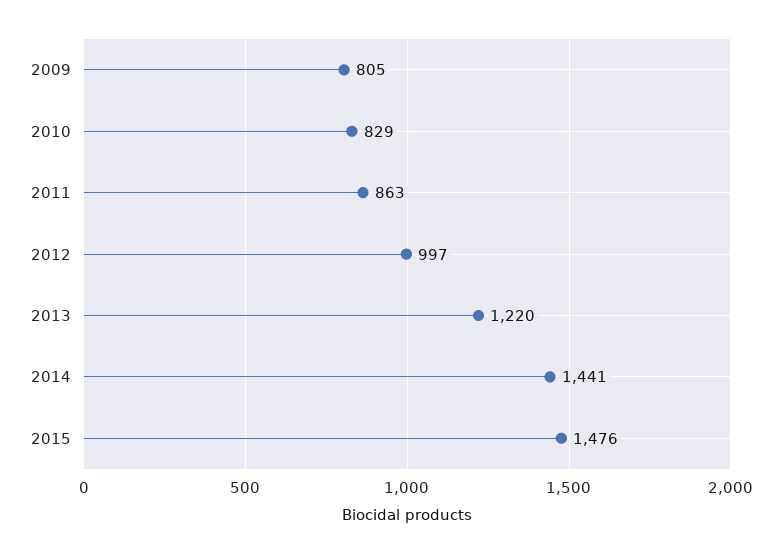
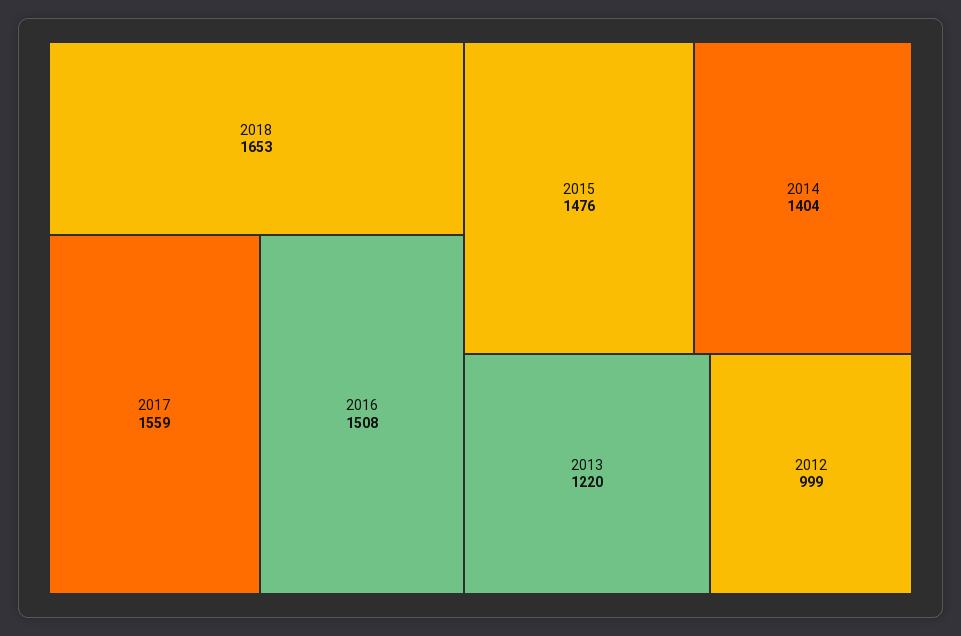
2009: 805 -> none
2010: 829 -> none
2011: 863 -> none
2012: 997 -> 999
2014: 1441 -> 1404
2018: none -> 1653
2017: none -> 1559
2016: none -> 1508

